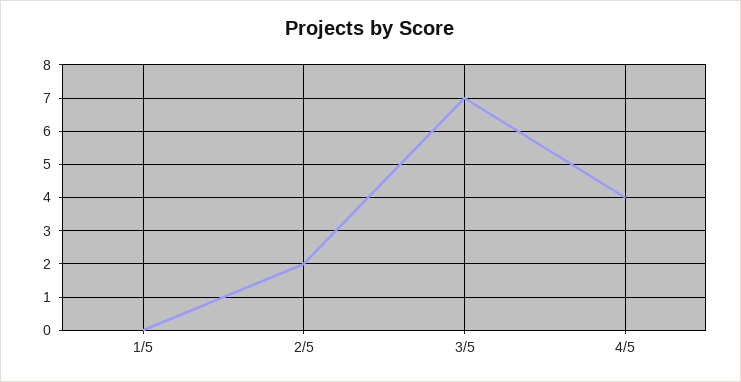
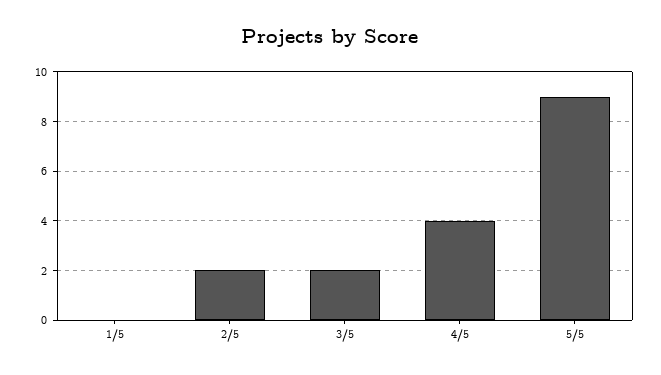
3/5: 7 -> 2
5/5: none -> 9

